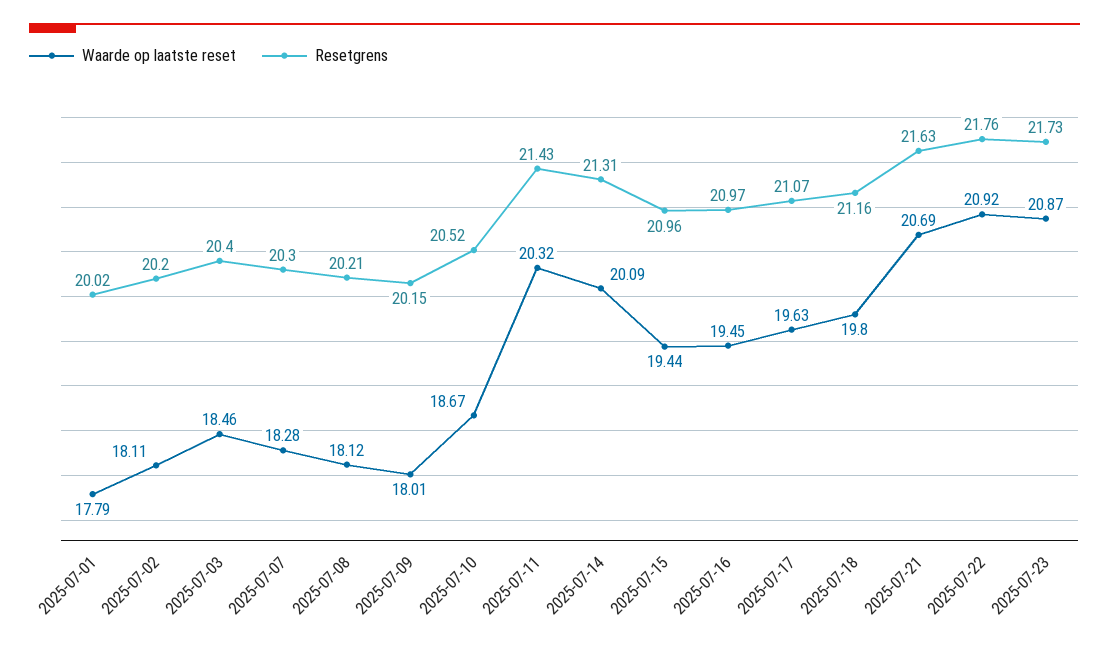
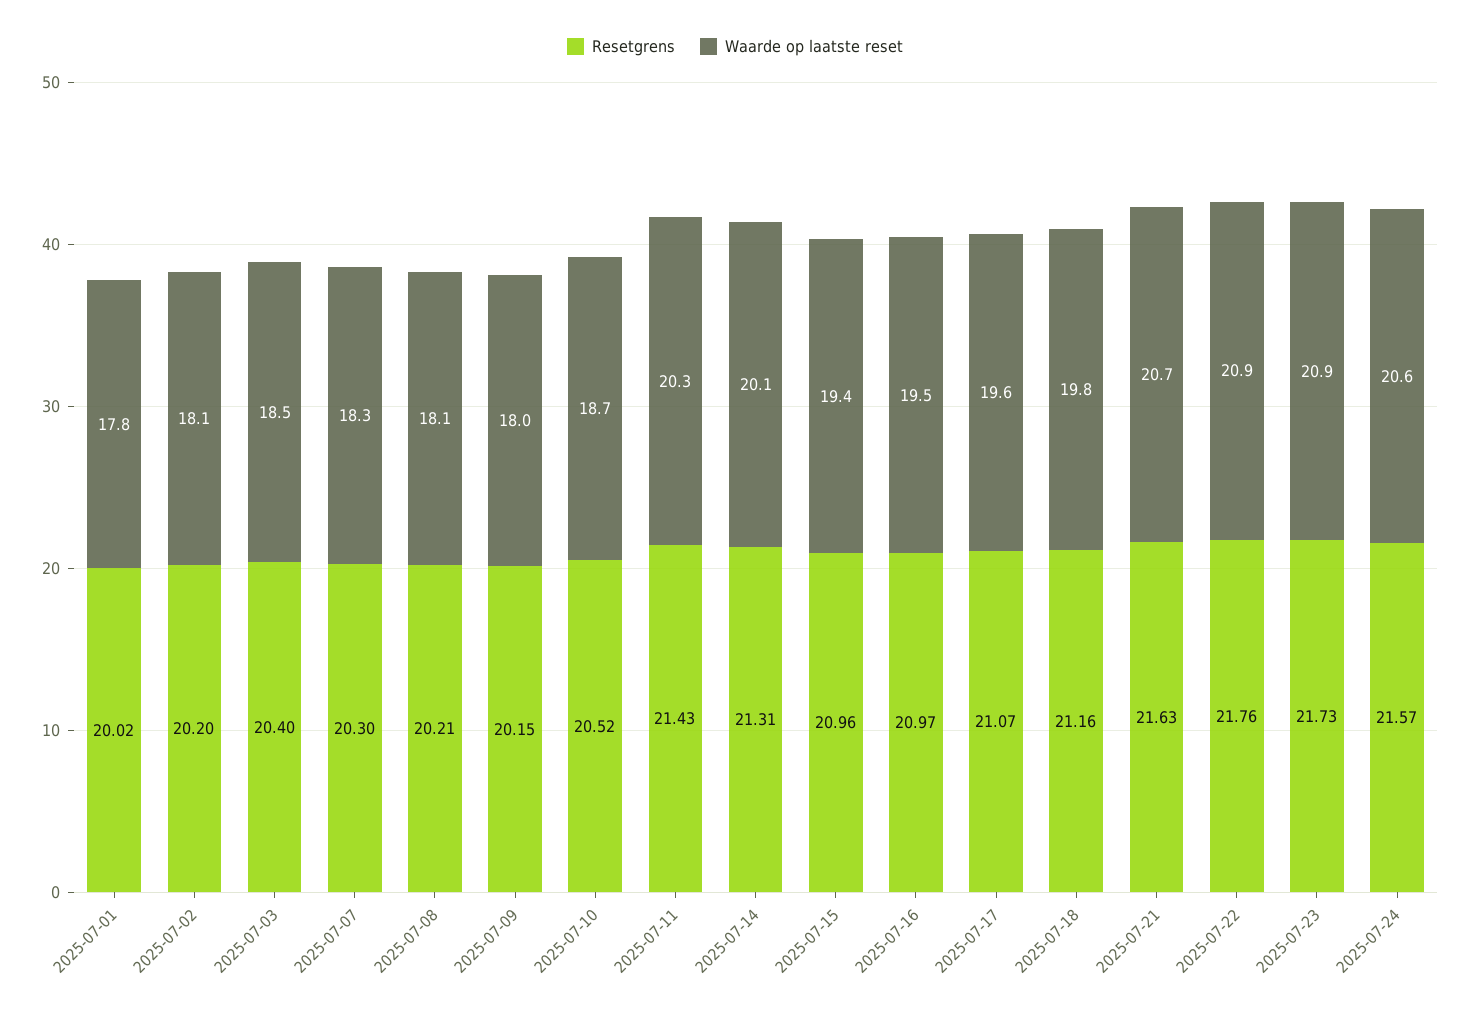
Resetgrens, 2025-07-24: none -> 21.57
Waarde op laatste reset, 2025-07-24: none -> 20.6

